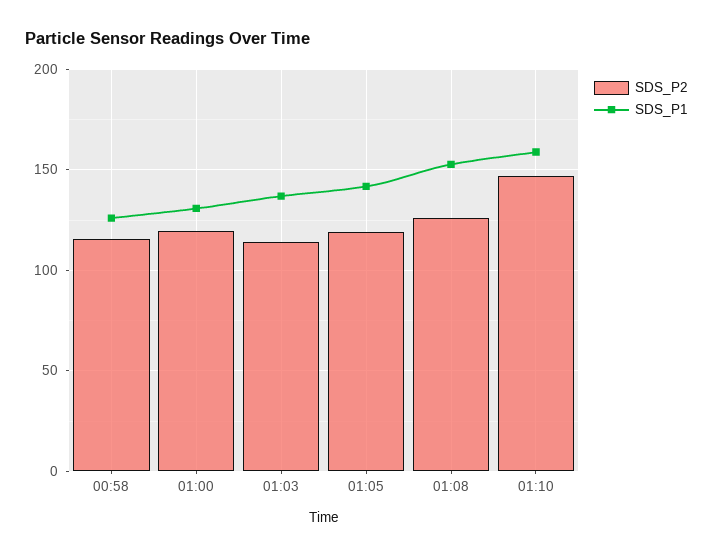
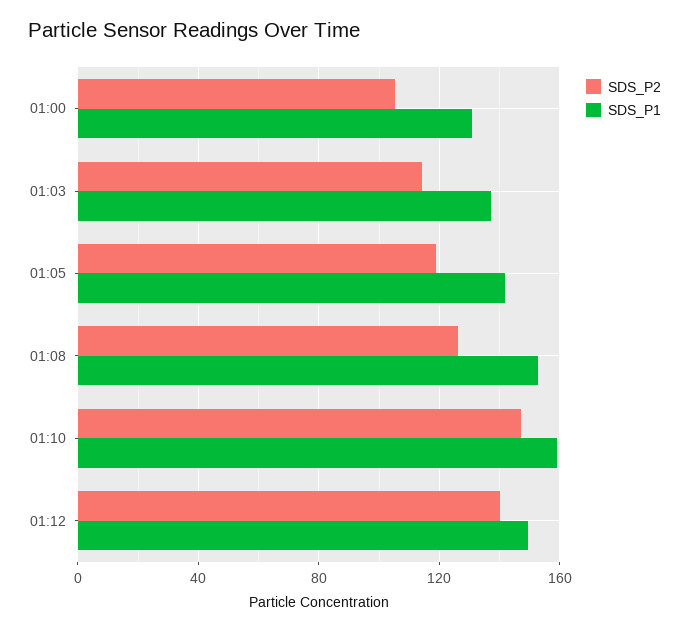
SDS_P2, 00:58: 115 -> none
SDS_P1, 00:58: 125 -> none
SDS_P2, 01:00: 120 -> 105
SDS_P2, 01:12: none -> 140
SDS_P1, 01:12: none -> 150

